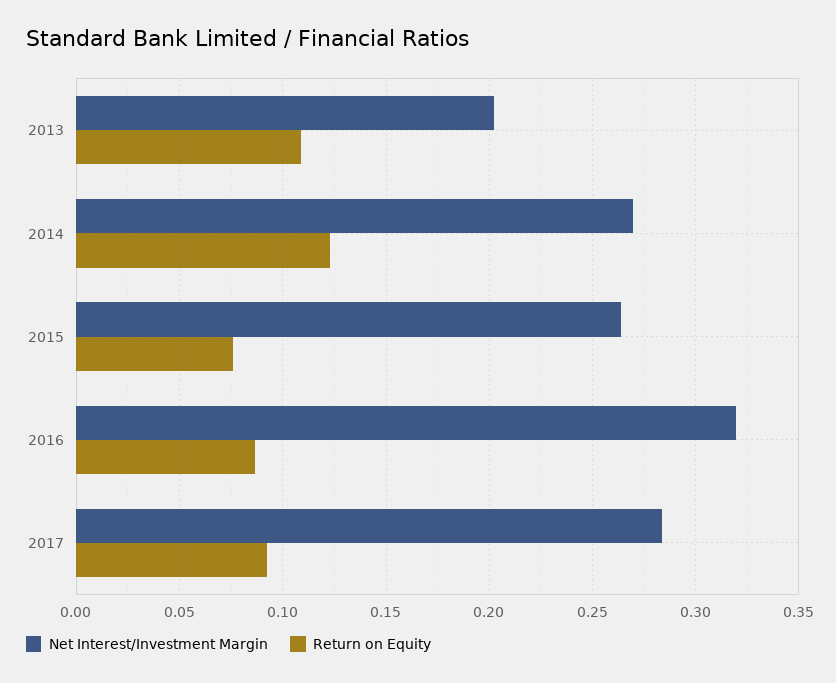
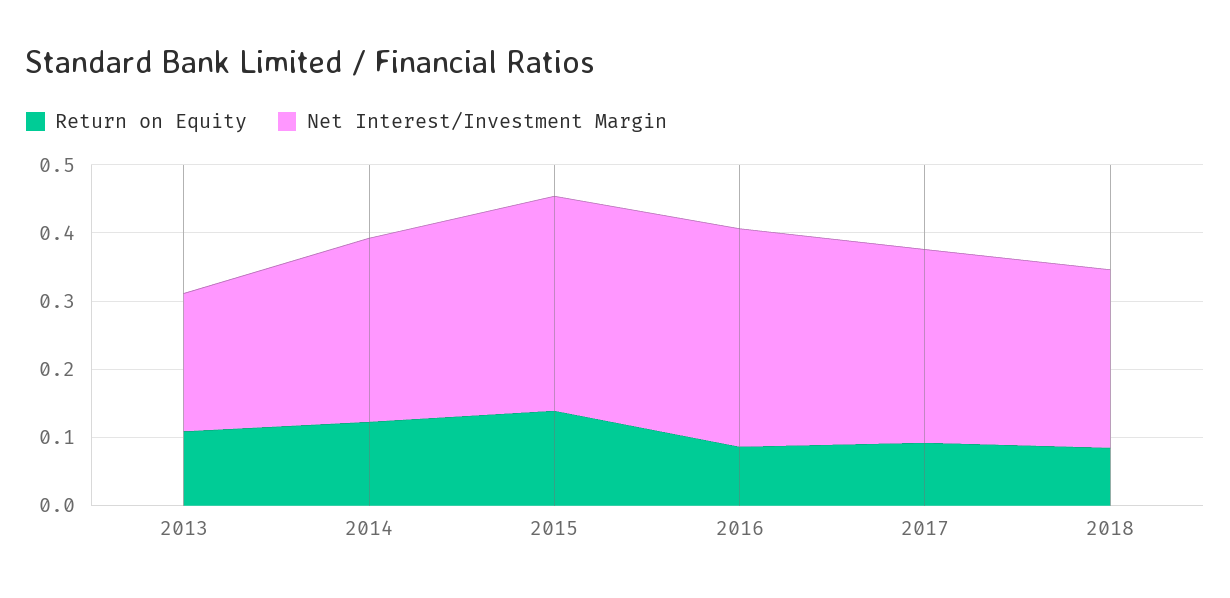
Net Interest/Investment Margin, 2015: 0.265 -> 0.32
Return on Equity, 2015: 0.075 -> 0.14
Return on Equity, 2018: none -> 0.08
Net Interest/Investment Margin, 2018: none -> 0.26

